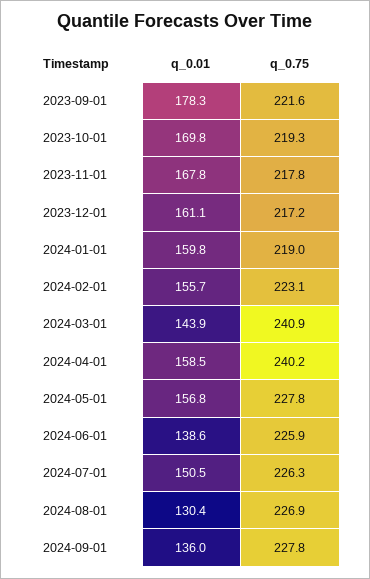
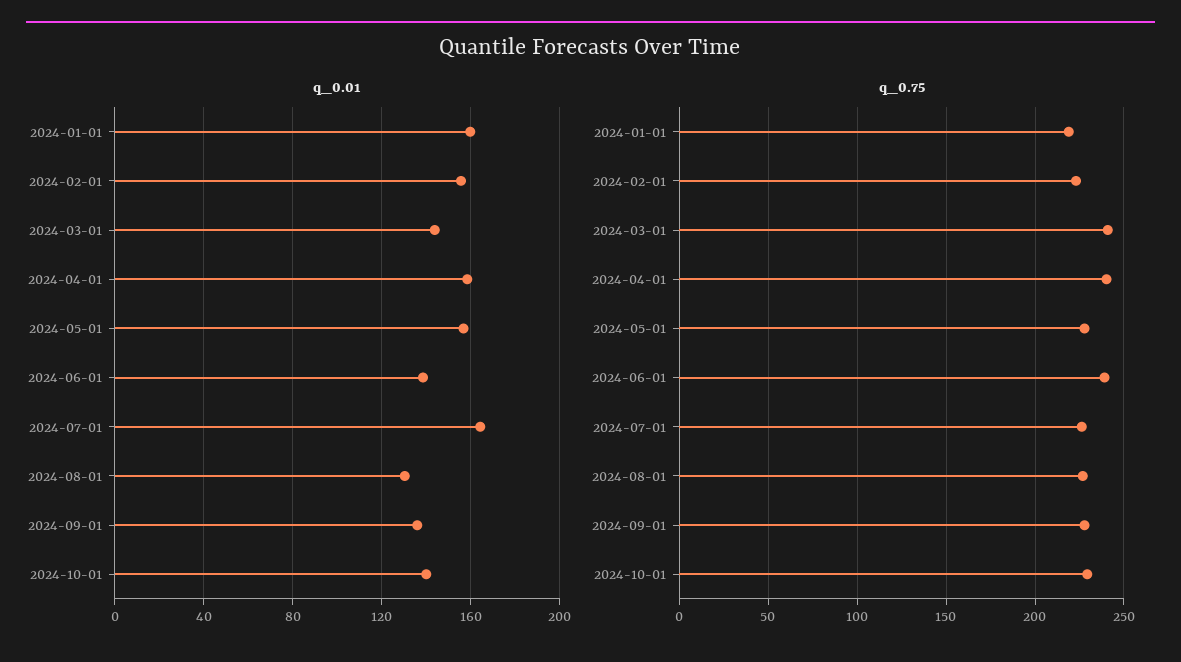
q_0.01, 2023-09-01: 178.3 -> none
q_0.75, 2023-09-01: 221.6 -> none
q_0.01, 2023-10-01: 169.8 -> none
q_0.75, 2023-10-01: 219.3 -> none
q_0.01, 2023-11-01: 167.8 -> none
q_0.75, 2023-11-01: 217.8 -> none
q_0.01, 2023-12-01: 161.1 -> none
q_0.75, 2023-12-01: 217.2 -> none
q_0.75, 2024-06-01: 225.9 -> 240
q_0.01, 2024-07-01: 150.5 -> 165
q_0.01, 2024-10-01: none -> 140
q_0.75, 2024-10-01: none -> 230

